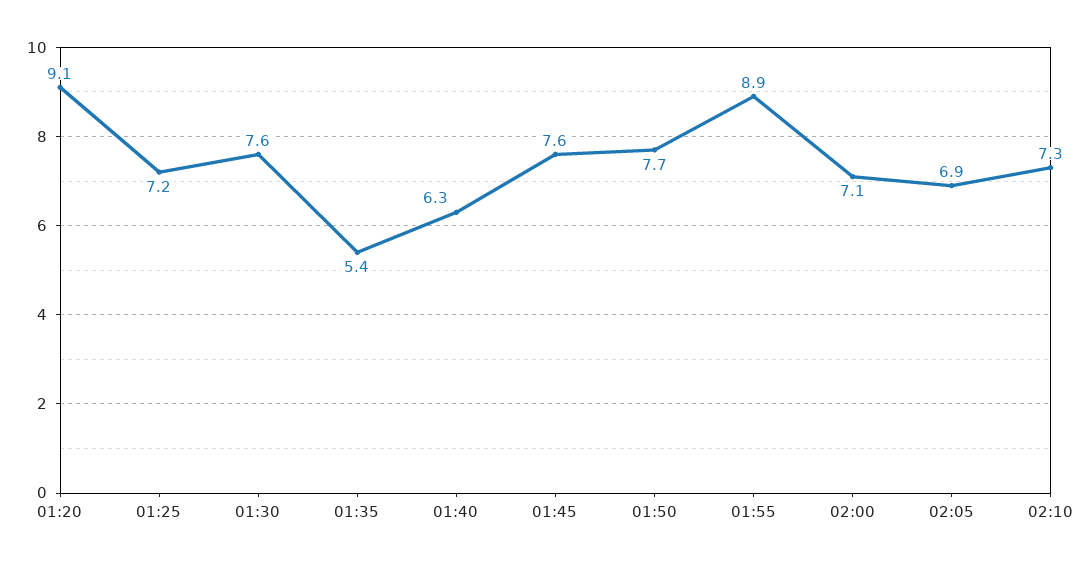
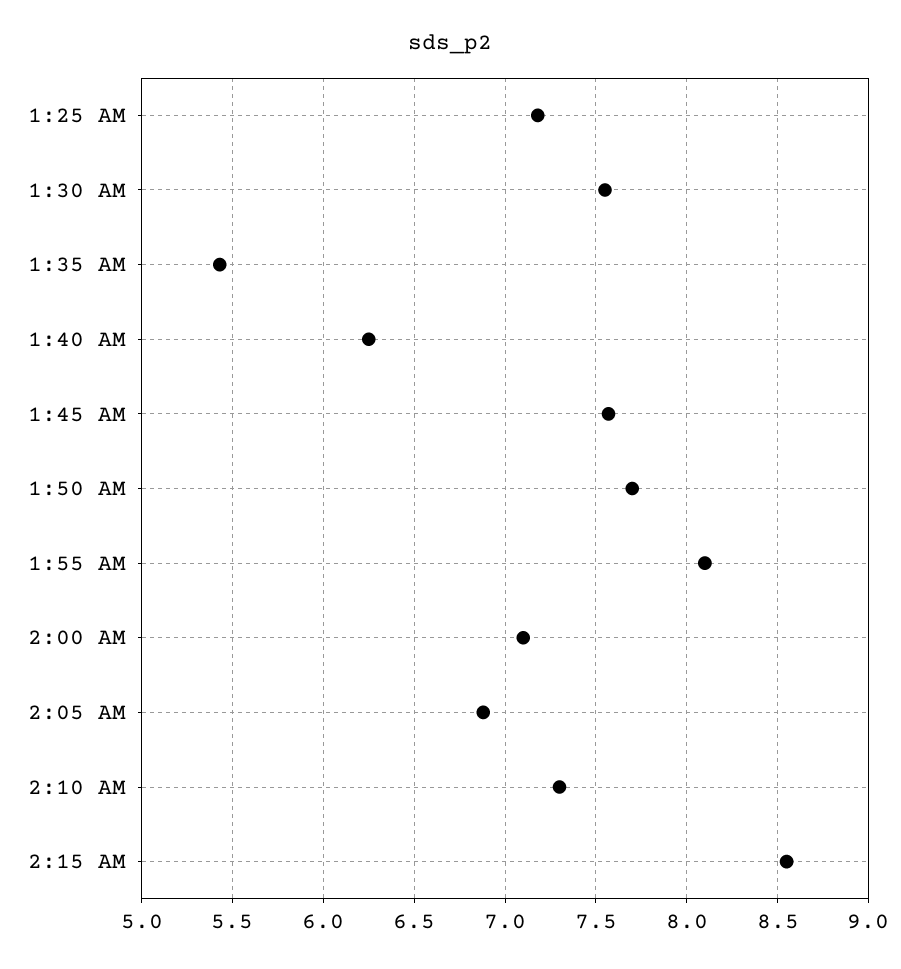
01:20: 9.1 -> none
01:55: 8.9 -> 8.1
2:15 AM: none -> 8.55

